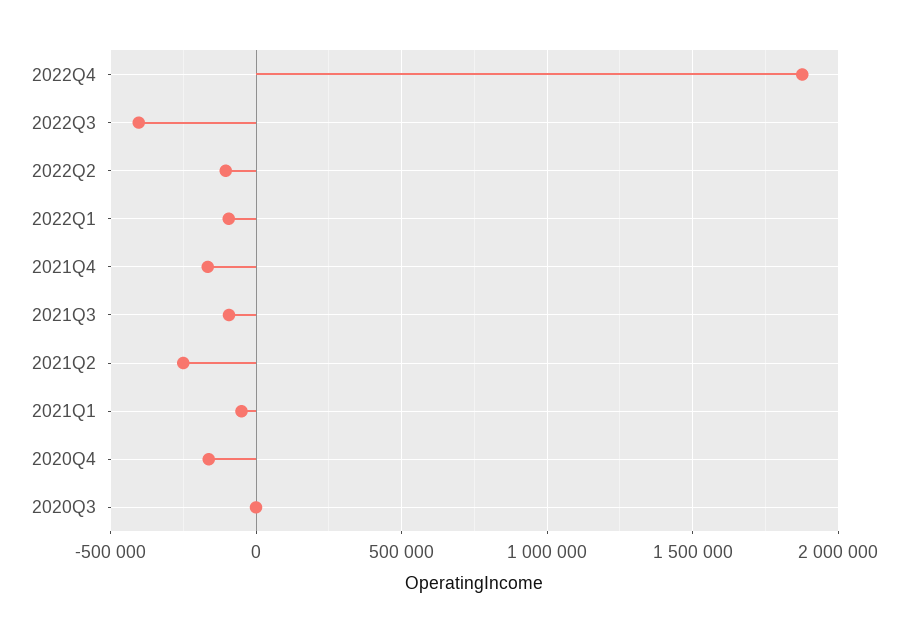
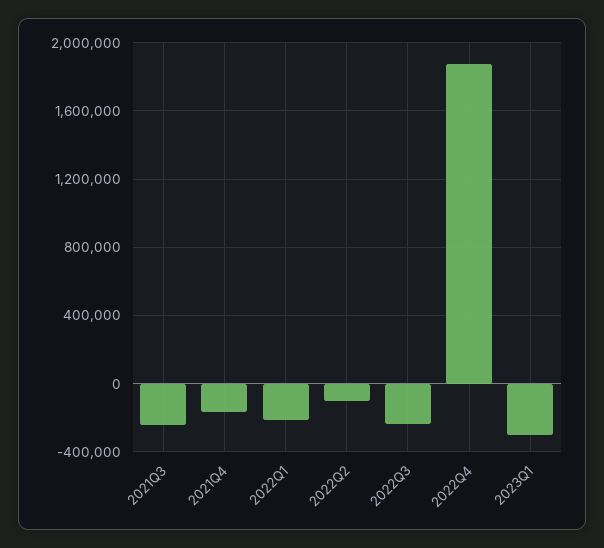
2022Q3: -400000 -> -250000
2022Q1: -100000 -> -200000
2021Q3: -100000 -> -250000
2021Q2: -250000 -> none
2021Q1: -50000 -> none
2020Q4: -150000 -> none
2020Q3: 0 -> none
2023Q1: none -> -300000

